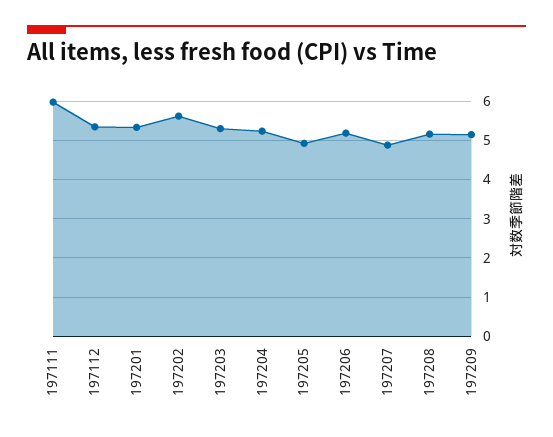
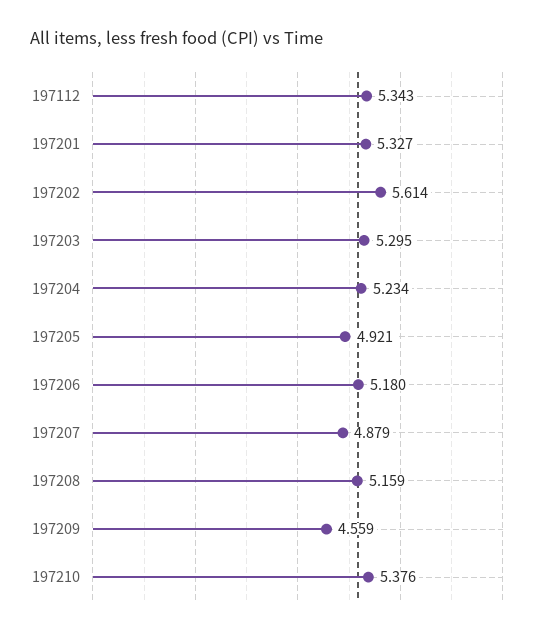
197111: 6 -> none
197209: 5.2 -> 4.559
197210: none -> 5.376

